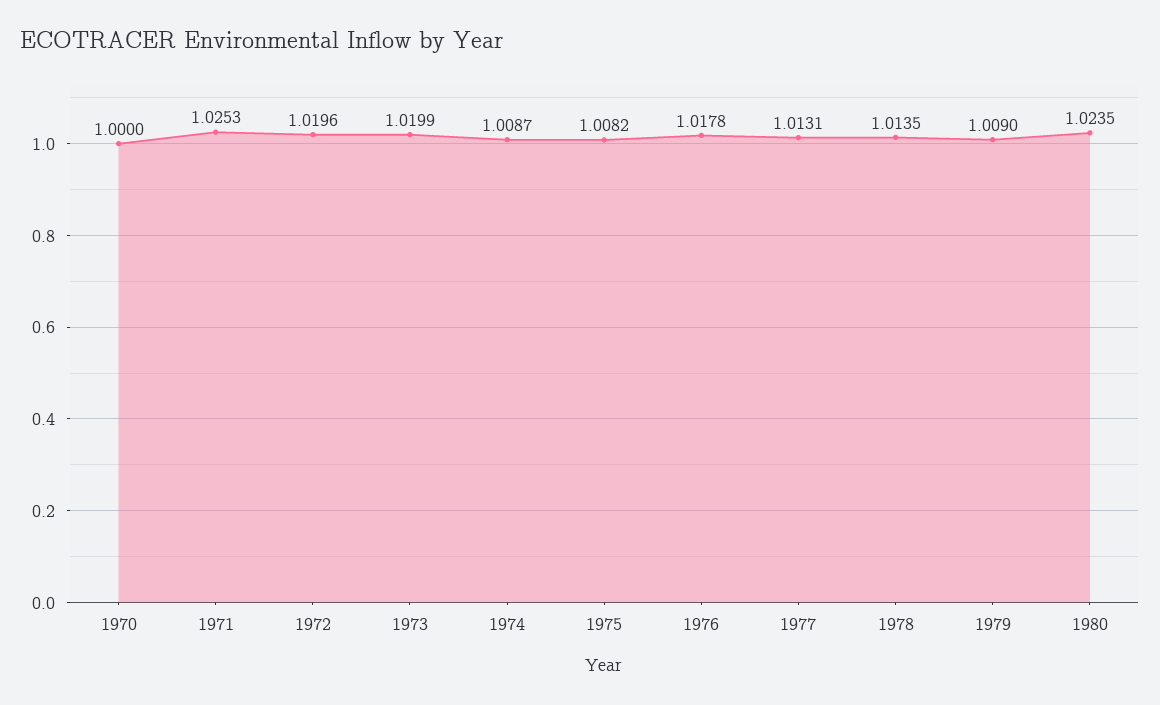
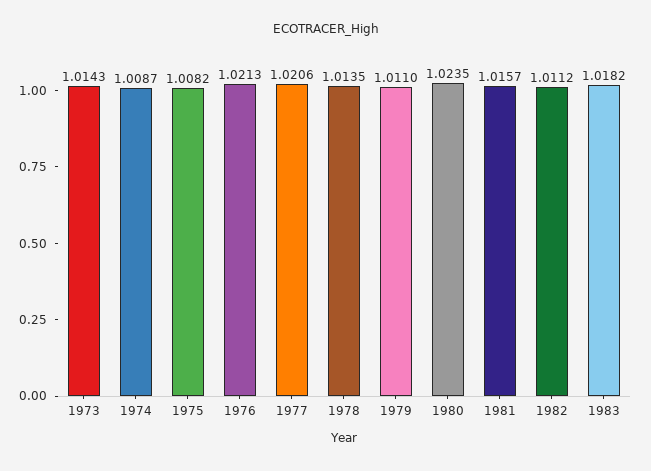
1970: 1 -> none
1971: 1.0253 -> none
1972: 1.0196 -> none
1973: 1.0199 -> 1.0143
1976: 1.0178 -> 1.0213
1977: 1.0131 -> 1.0206
1979: 1.009 -> 1.011
1981: none -> 1.0157
1982: none -> 1.0112
1983: none -> 1.0182

